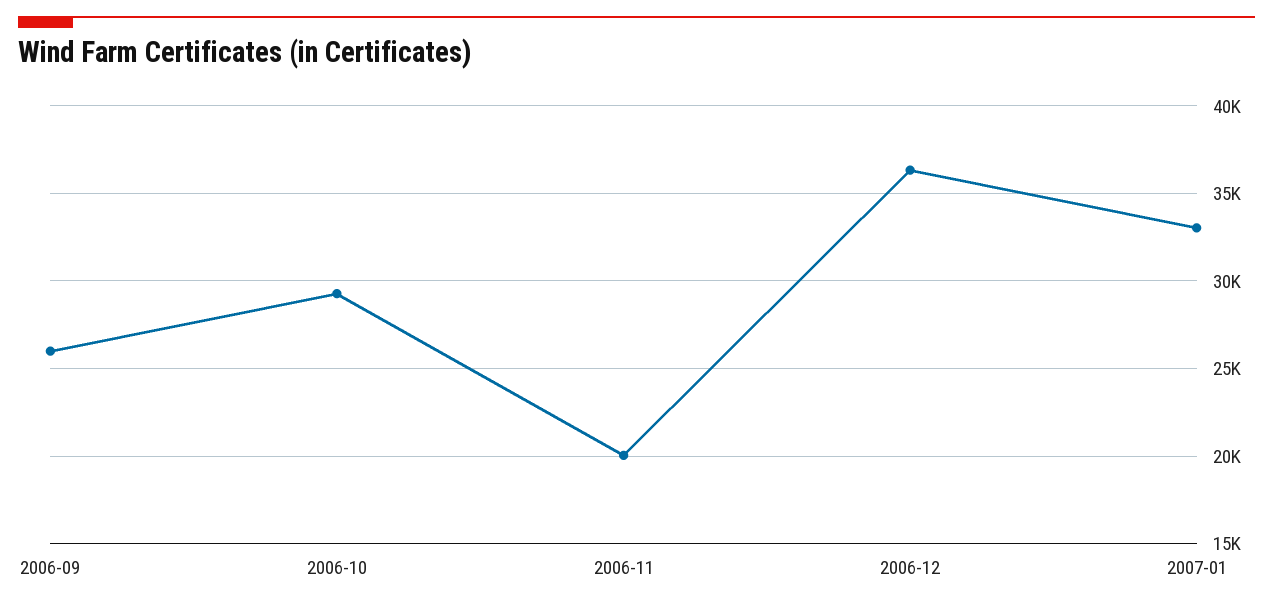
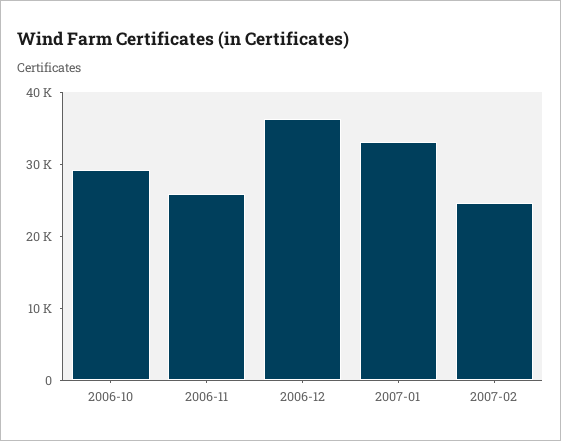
2006-09: 26000 -> none
2006-11: 20000 -> 26000
2007-02: none -> 24000

